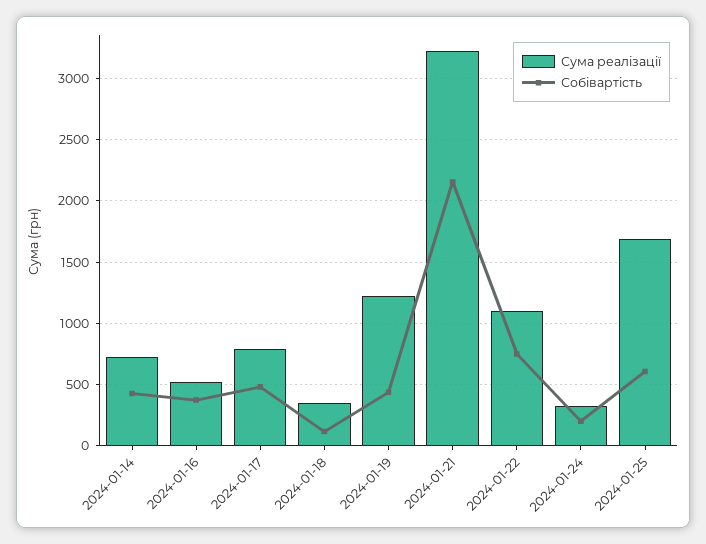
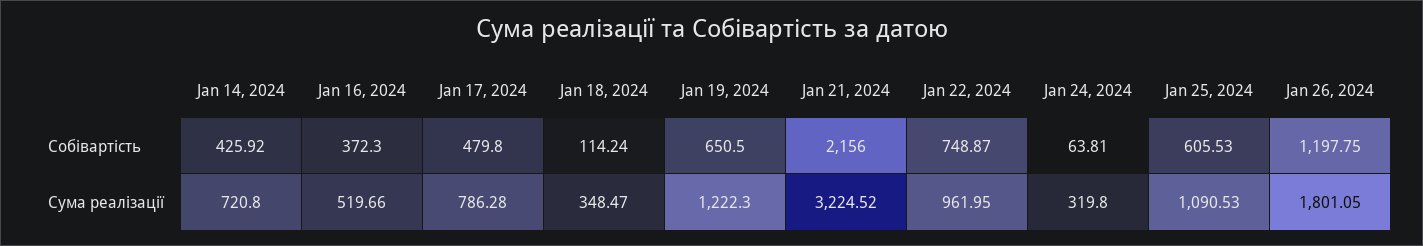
Собівартість, 2024-01-19: 450 -> 650.5
Сума реалізації, 2024-01-22: 1100 -> 961.95
Собівартість, 2024-01-24: 200 -> 63.81
Сума реалізації, 2024-01-25: 1700 -> 1090.53
Собівартість, Jan 26, 2024: none -> 1197.75
Сума реалізації, Jan 26, 2024: none -> 1801.05

